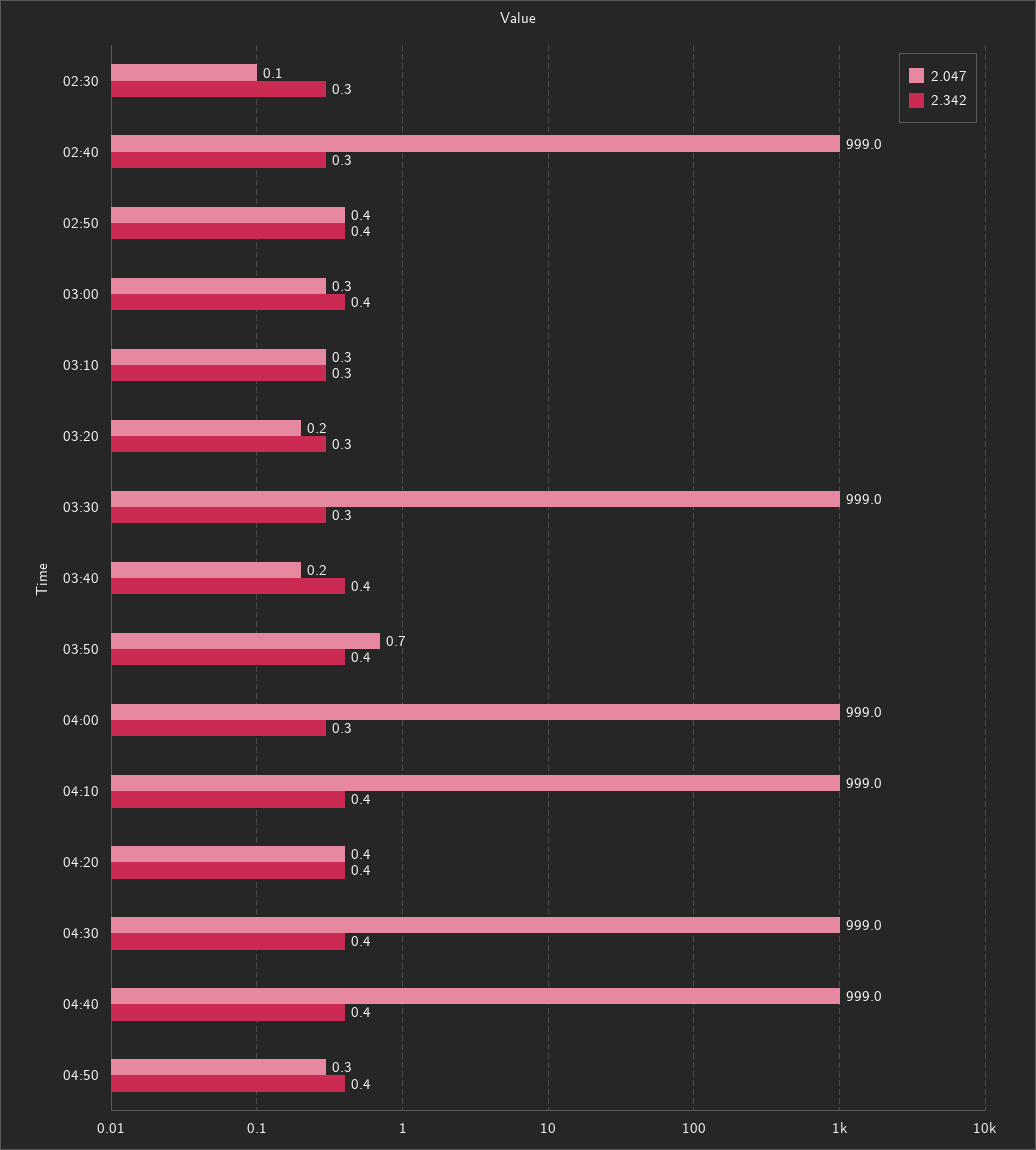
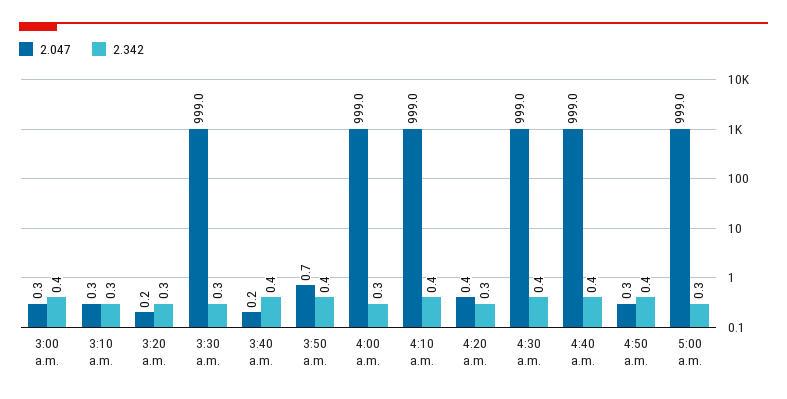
2.047, 02:30: 0.1 -> none
2.342, 02:30: 0.3 -> none
2.047, 02:40: 999 -> none
2.342, 02:40: 0.3 -> none
2.047, 02:50: 0.4 -> none
2.342, 02:50: 0.4 -> none
2.342, 04:20: 0.4 -> 0.3
2.047, 5:00 a.m.: none -> 999
2.342, 5:00 a.m.: none -> 0.3

